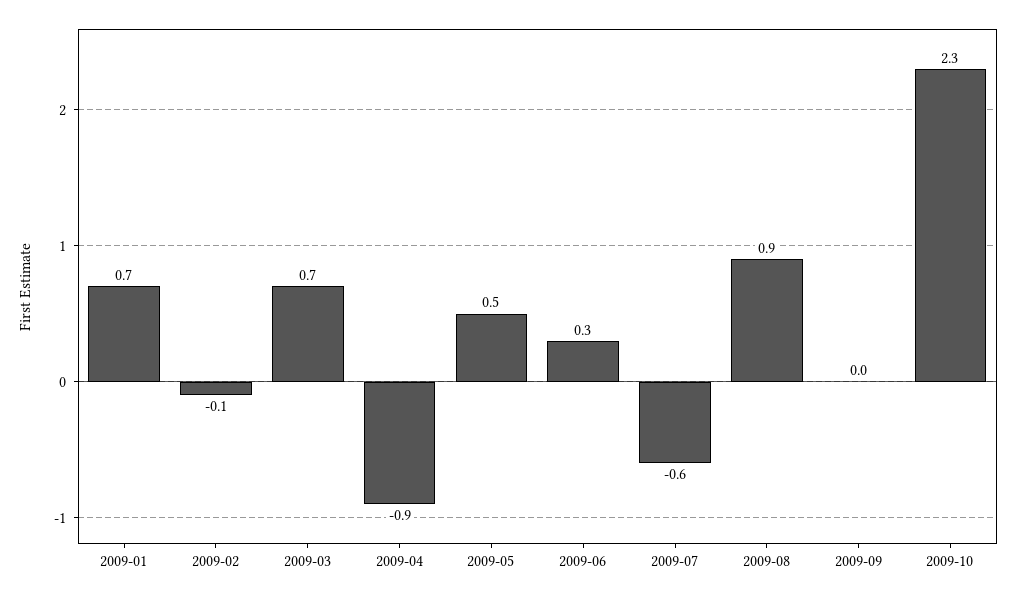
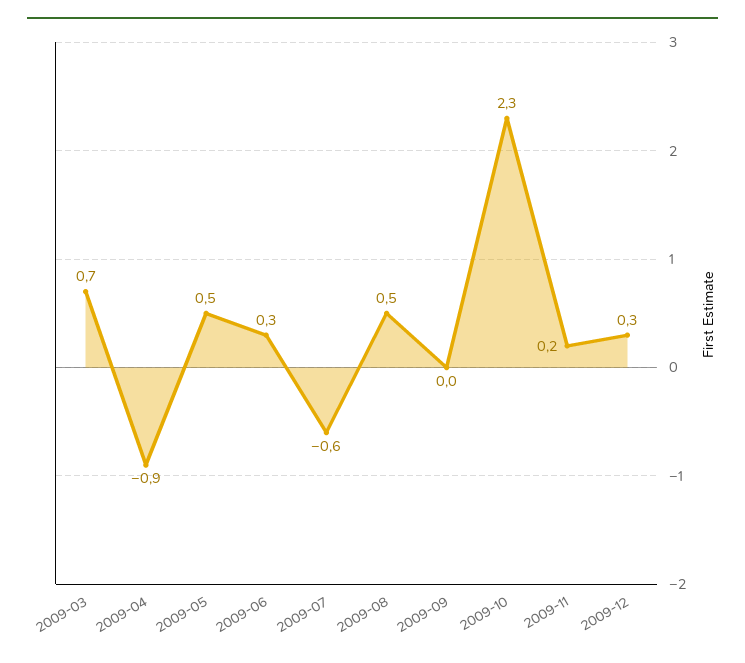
2009-01: 0.7 -> none
2009-02: -0.1 -> none
2009-08: 0.9 -> 0.5
2009-11: none -> 0.2
2009-12: none -> 0.3

